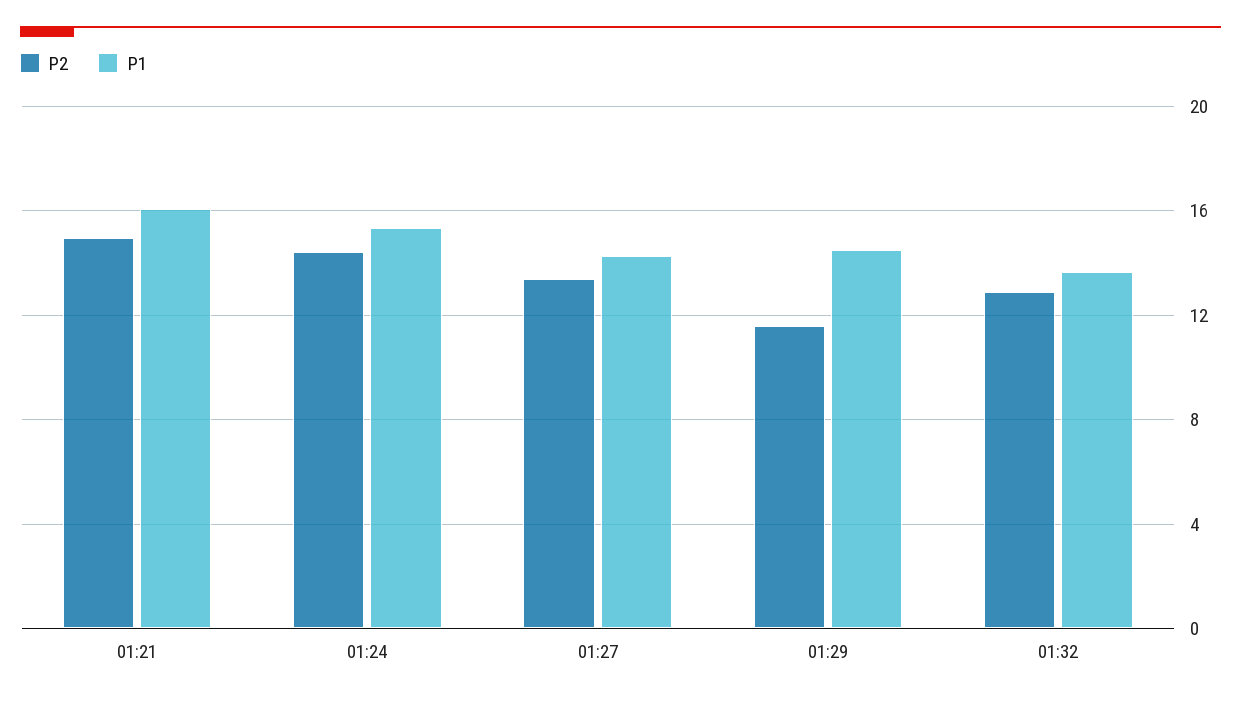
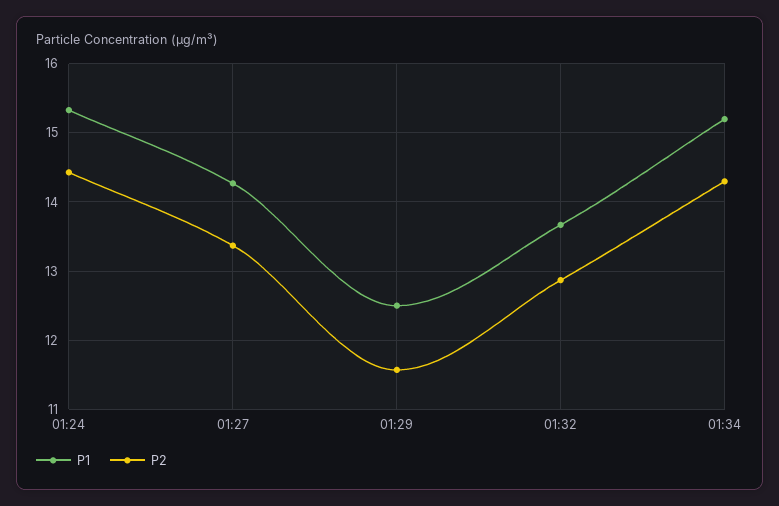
P2, 01:21: 15 -> none
P1, 01:21: 16 -> none
P1, 01:29: 14.5 -> 12.5
P1, 01:34: none -> 15.2
P2, 01:34: none -> 14.3

